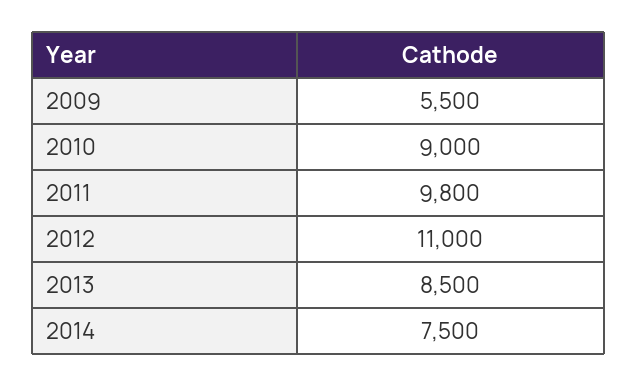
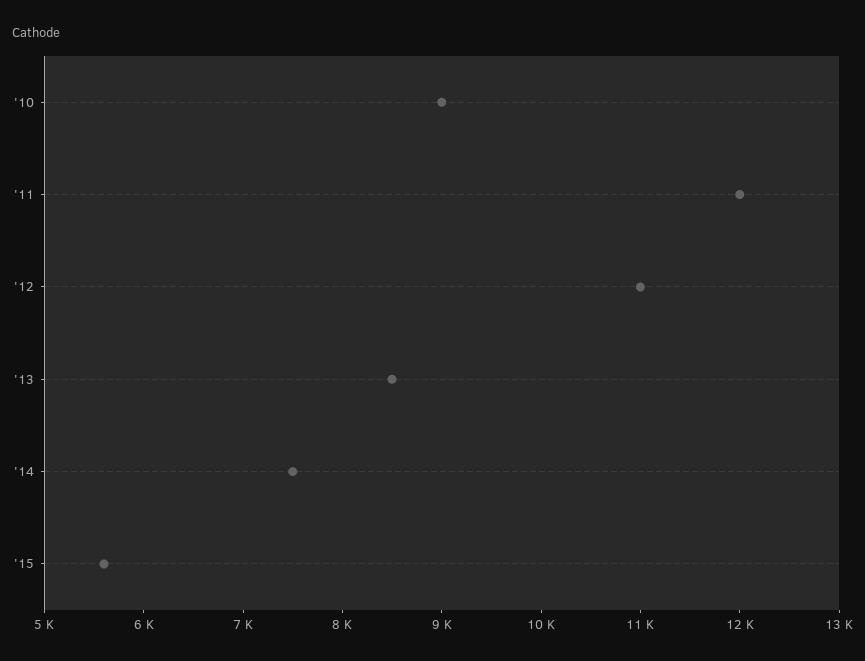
2009: 5500 -> none
2011: 9800 -> 12000
'15: none -> 5600

